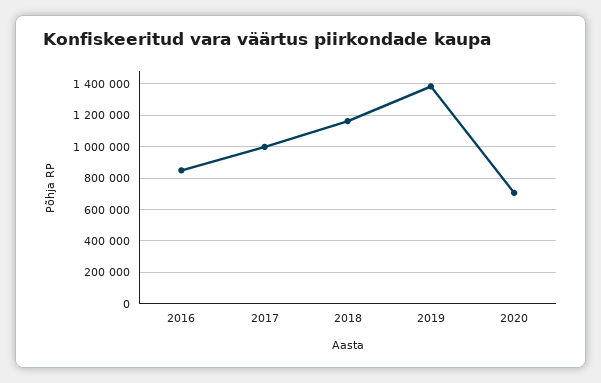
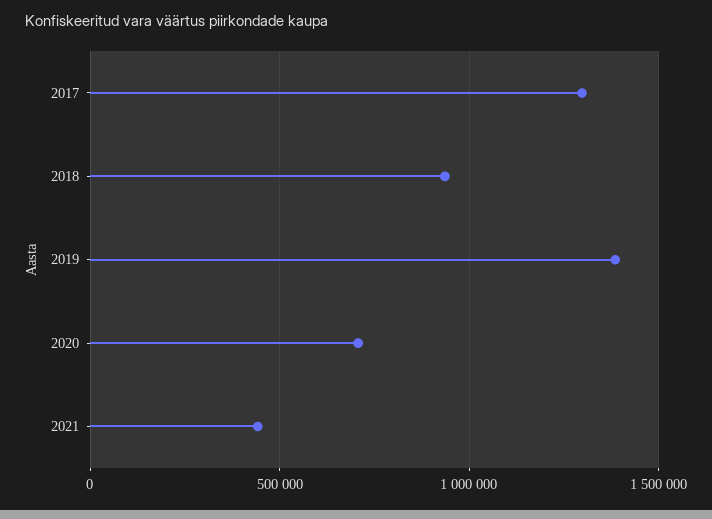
2016: 850000 -> none
2017: 1000000 -> 1300000
2018: 1150000 -> 950000
2021: none -> 450000

